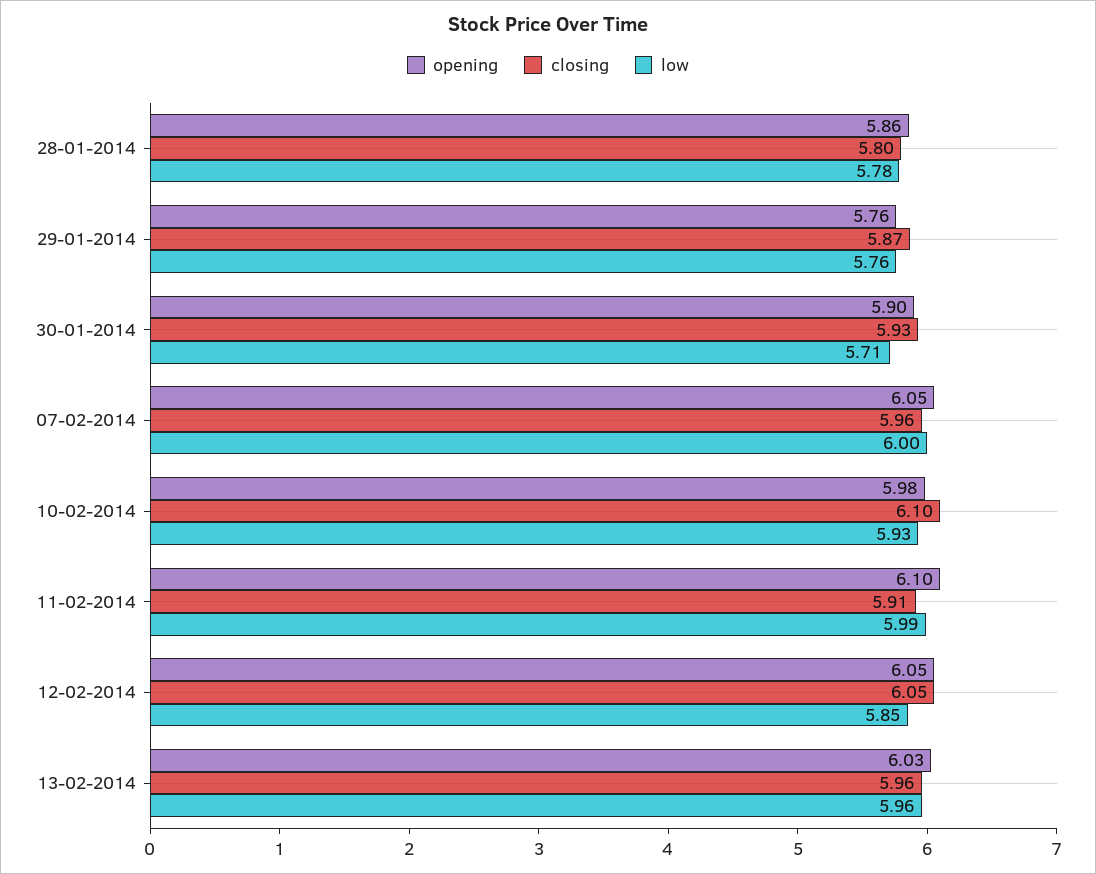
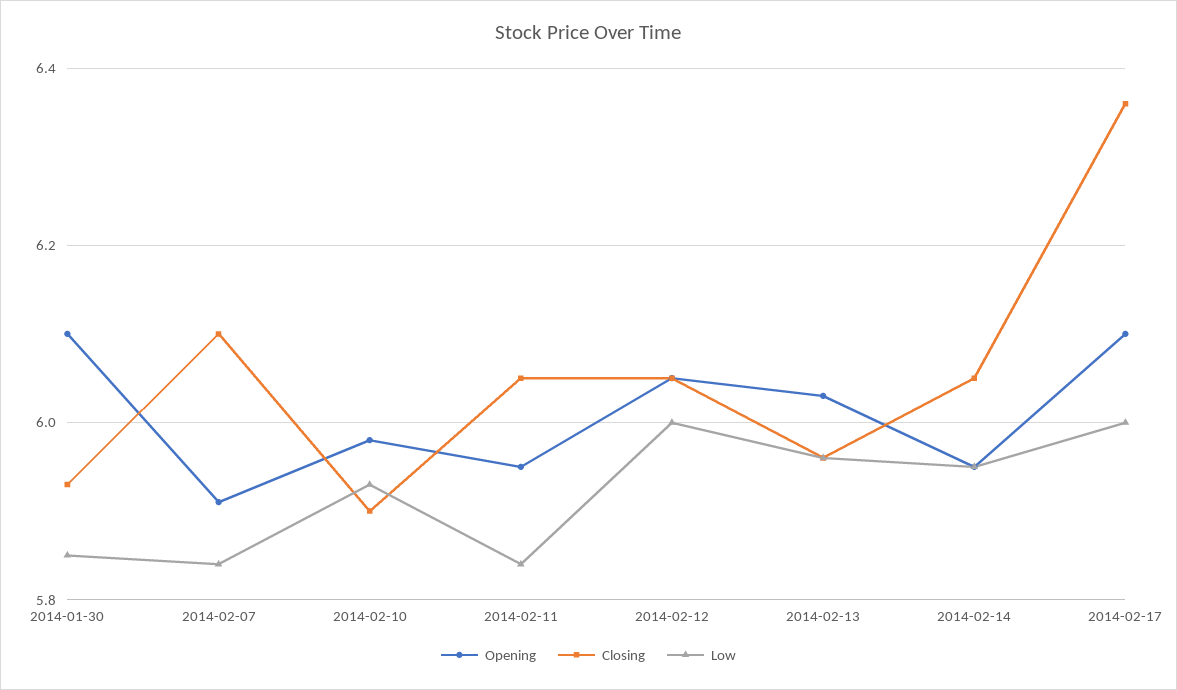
opening, 28-01-2014: 5.86 -> none
closing, 28-01-2014: 5.8 -> none
low, 28-01-2014: 5.78 -> none
opening, 29-01-2014: 5.76 -> none
closing, 29-01-2014: 5.87 -> none
low, 29-01-2014: 5.76 -> none
opening, 30-01-2014: 5.9 -> 6.1
low, 30-01-2014: 5.71 -> 5.85
opening, 07-02-2014: 6.05 -> 5.9
closing, 07-02-2014: 5.96 -> 6.1
low, 07-02-2014: 6 -> 5.85
closing, 10-02-2014: 6.1 -> 5.9
opening, 11-02-2014: 6.1 -> 5.95
closing, 11-02-2014: 5.91 -> 6.05
low, 11-02-2014: 5.99 -> 5.85
low, 12-02-2014: 5.85 -> 6
opening, 2014-02-14: none -> 5.95
closing, 2014-02-14: none -> 6.05
low, 2014-02-14: none -> 5.95
opening, 2014-02-17: none -> 6.1
closing, 2014-02-17: none -> 6.35
low, 2014-02-17: none -> 6

